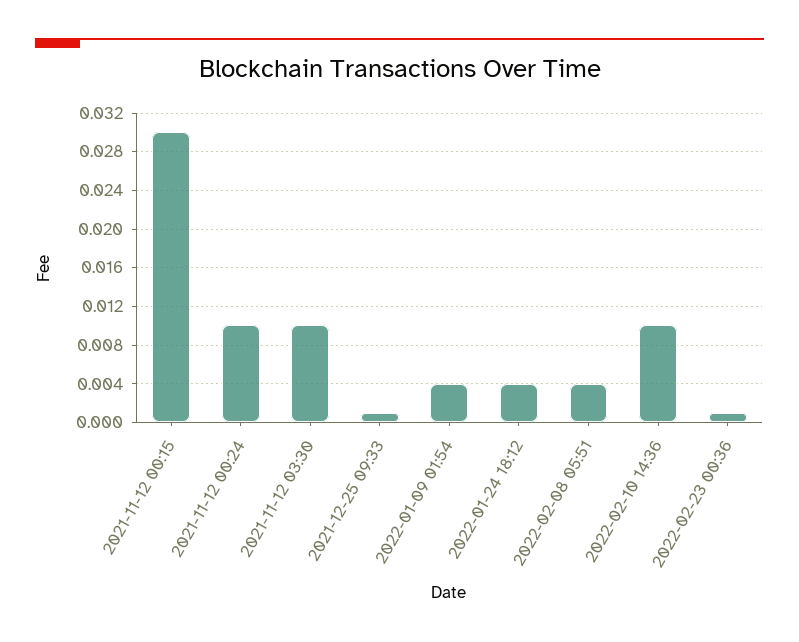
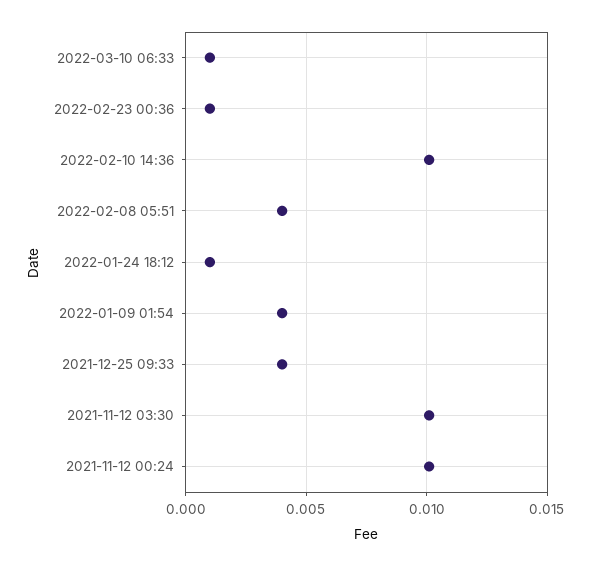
2021-11-12 00:15: 0.03 -> none
2021-12-25 09:33: 0.001 -> 0.004
2022-01-24 18:12: 0.004 -> 0.001
2022-03-10 06:33: none -> 0.001

